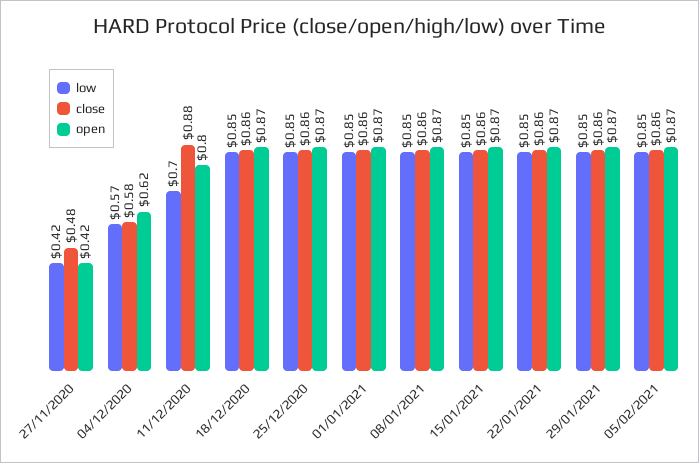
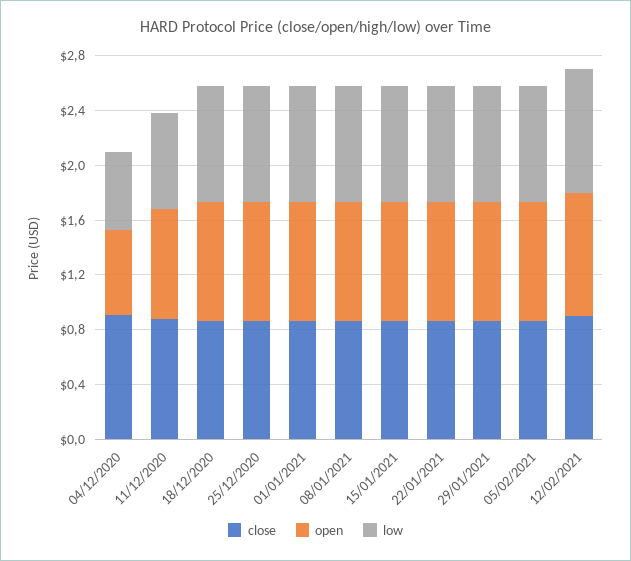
low, 27/11/2020: 0.42 -> none
close, 27/11/2020: 0.48 -> none
open, 27/11/2020: 0.42 -> none
close, 04/12/2020: 0.58 -> 0.9
close, 12/02/2021: none -> 0.9
open, 12/02/2021: none -> 0.9
low, 12/02/2021: none -> 0.9

